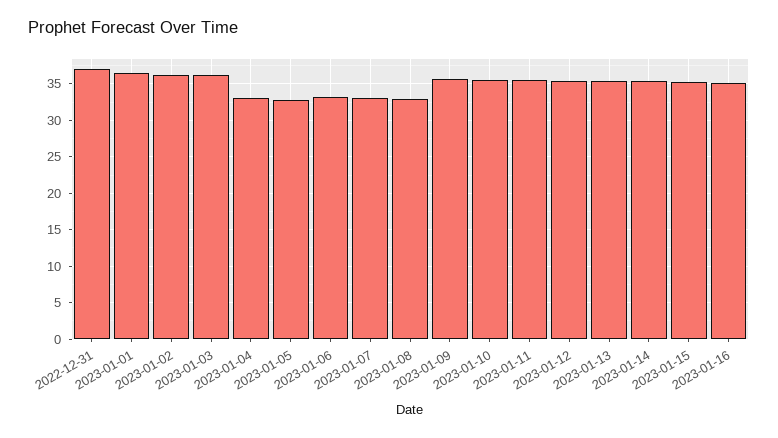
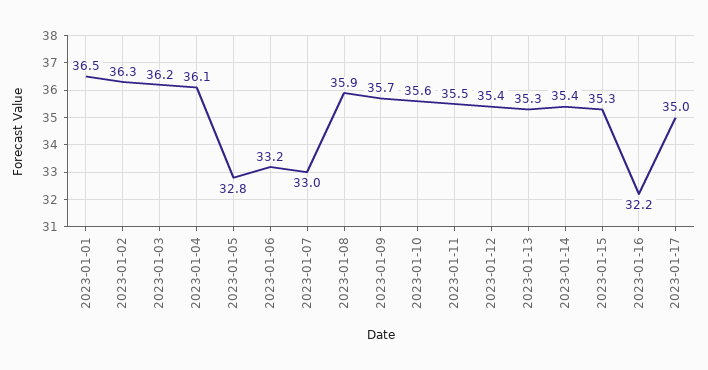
2022-12-31: 37 -> none
2023-01-04: 33 -> 36.1
2023-01-08: 33 -> 35.9
2023-01-16: 35 -> 32.2
2023-01-17: none -> 35

